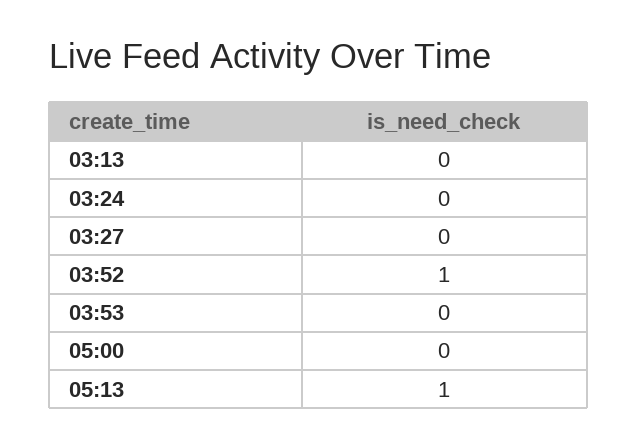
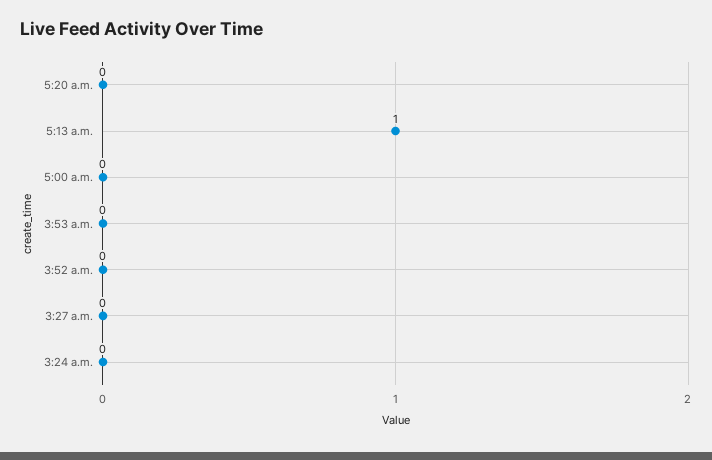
03:13: 0 -> none
03:52: 1 -> 0
5:20 a.m.: none -> 0

